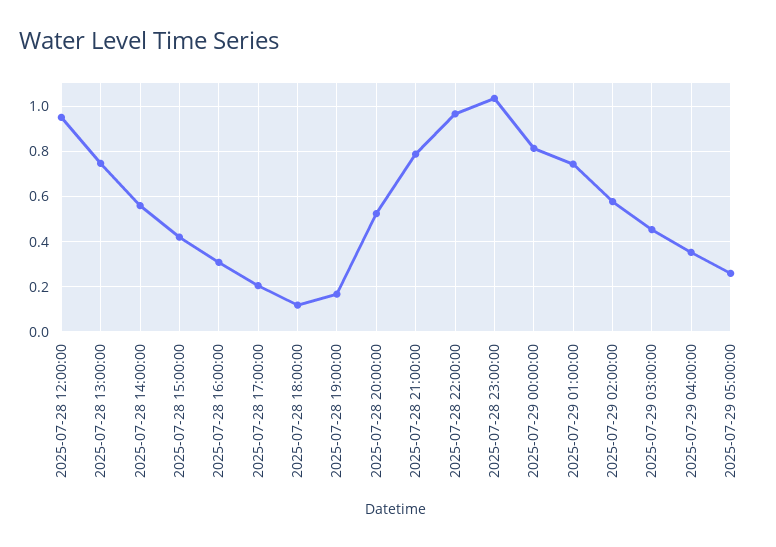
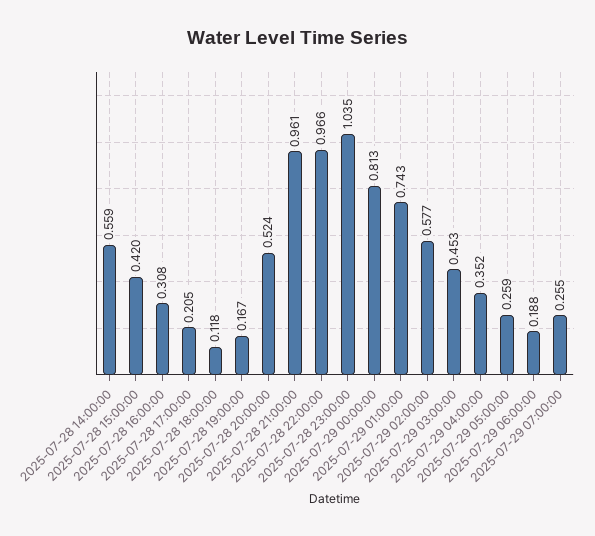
2025-07-28 12:00:00: 0.95 -> none
2025-07-28 13:00:00: 0.75 -> none
2025-07-28 21:00:00: 0.8 -> 0.961
2025-07-29 06:00:00: none -> 0.188
2025-07-29 07:00:00: none -> 0.255

